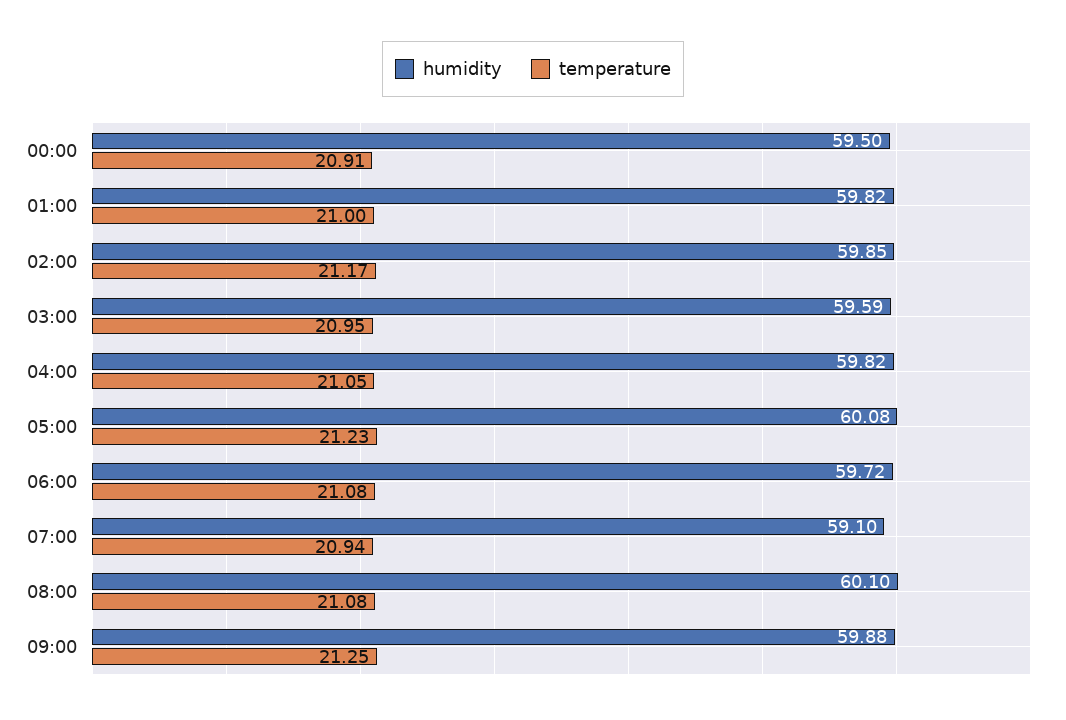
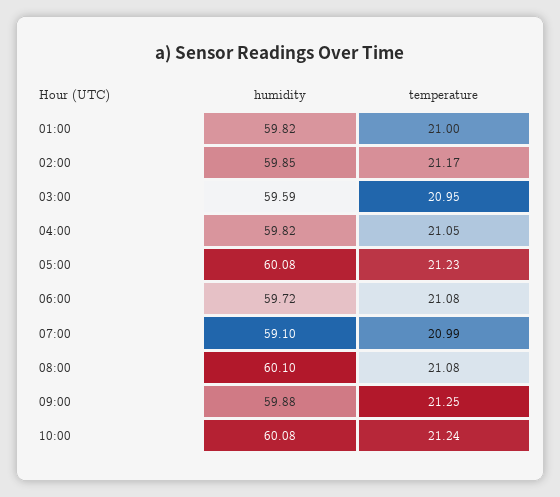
humidity, 00:00: 59.5 -> none
temperature, 00:00: 20.91 -> none
temperature, 07:00: 20.94 -> 20.99
humidity, 10:00: none -> 60.08
temperature, 10:00: none -> 21.24

